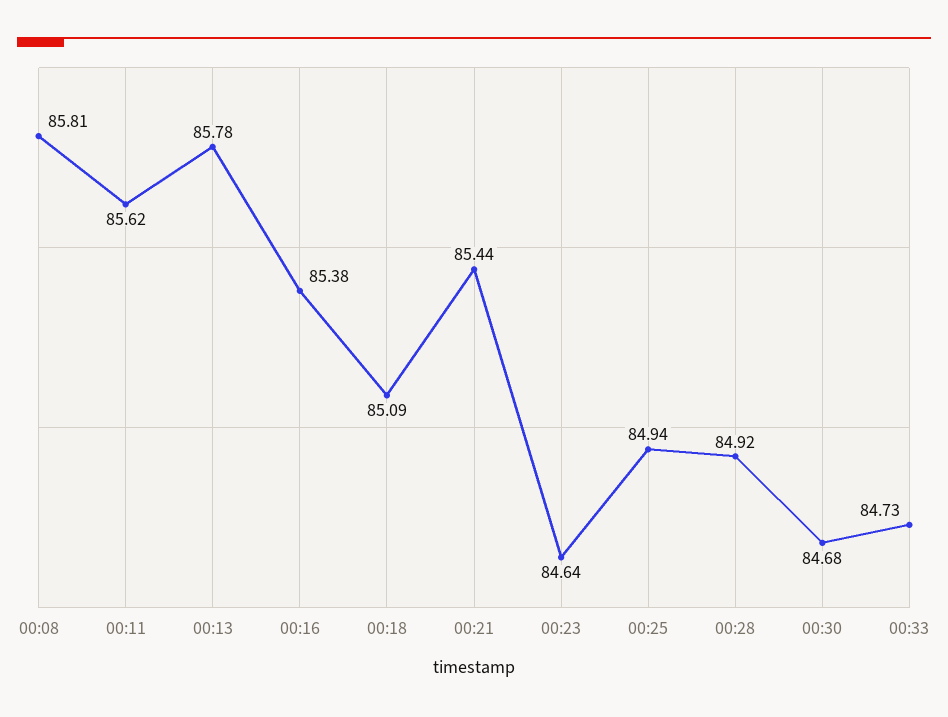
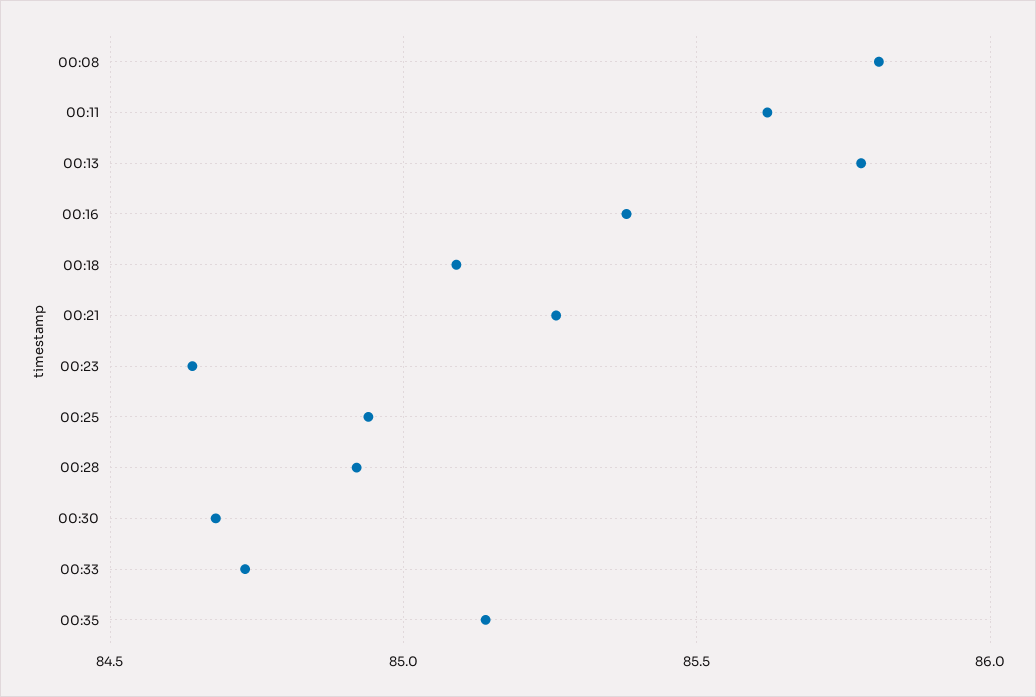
00:21: 85.44 -> 85.25
00:35: none -> 85.15

